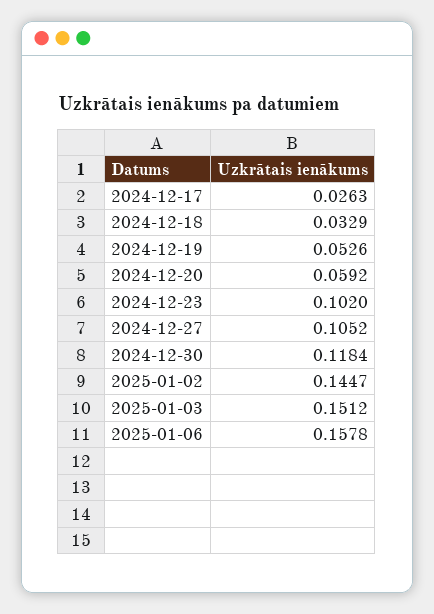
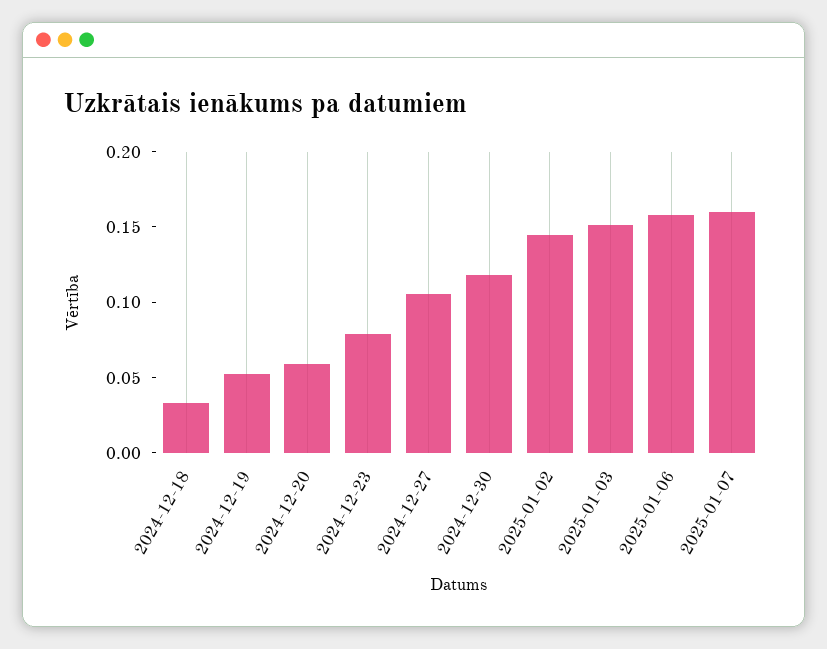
2024-12-17: 0.0263 -> none
2024-12-23: 0.102 -> 0.08
2025-01-07: none -> 0.16

